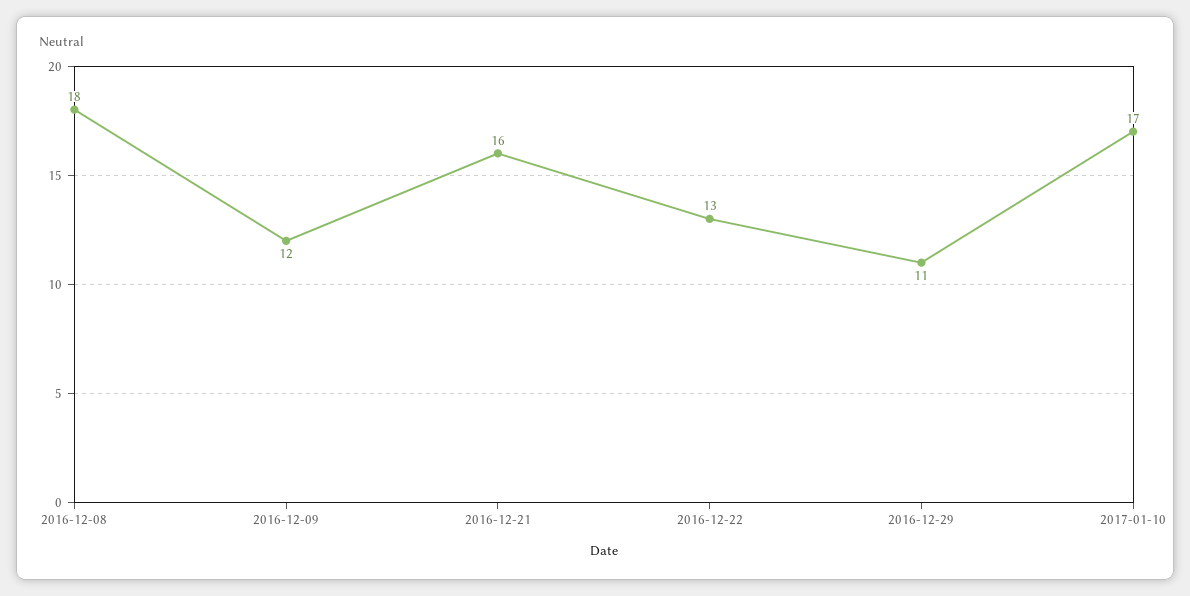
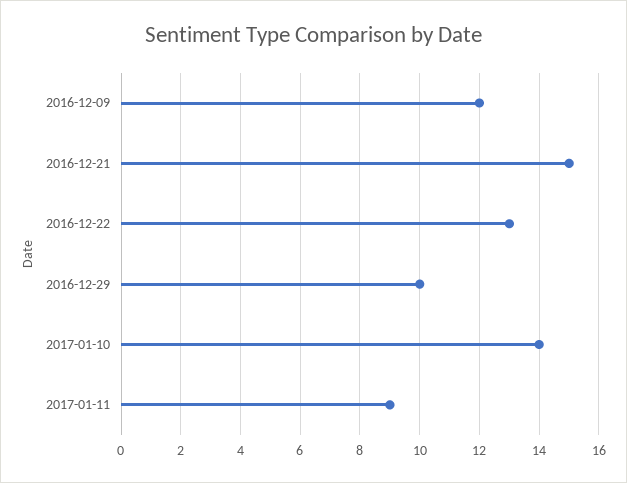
2016-12-08: 18 -> none
2016-12-21: 16 -> 15
2016-12-29: 11 -> 10
2017-01-10: 17 -> 14
2017-01-11: none -> 9

